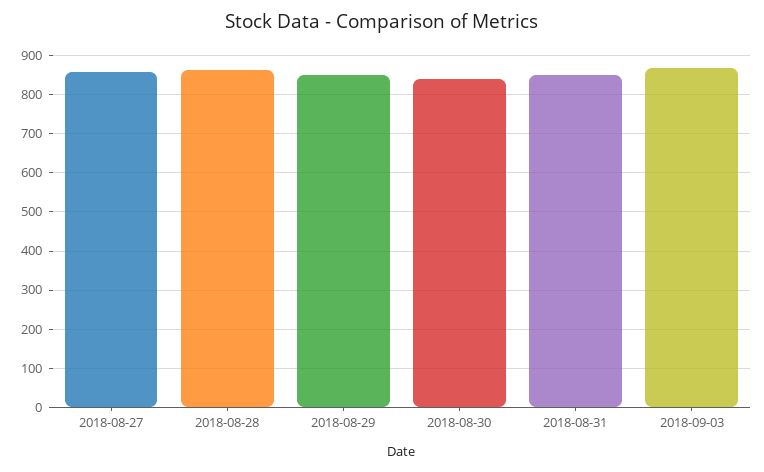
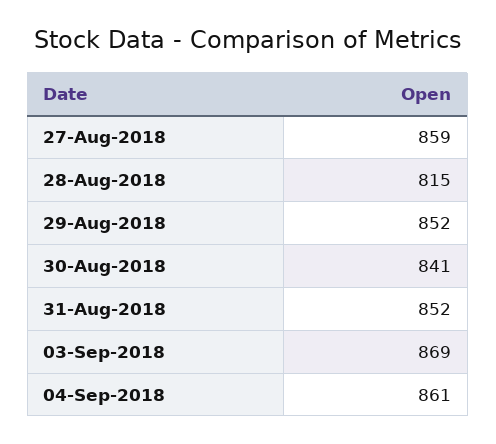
2018-08-28: 860 -> 815
04-Sep-2018: none -> 861

